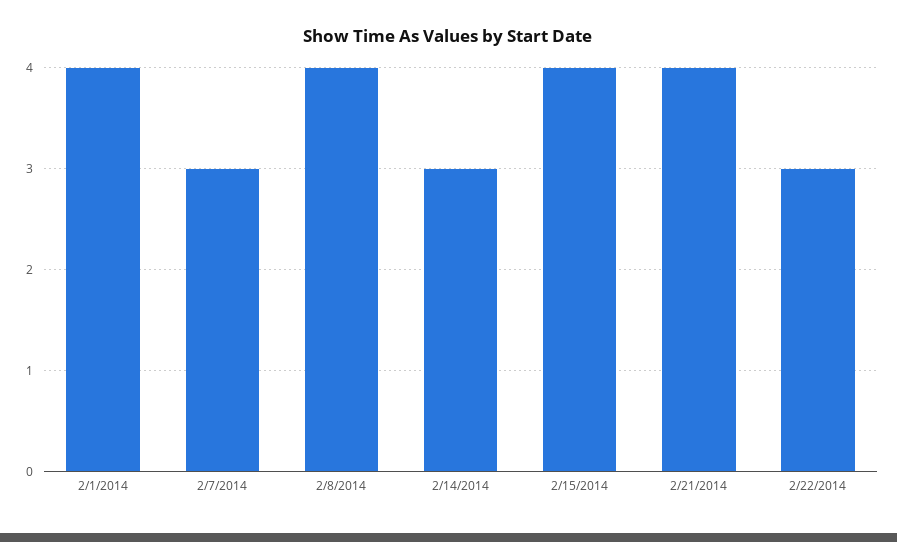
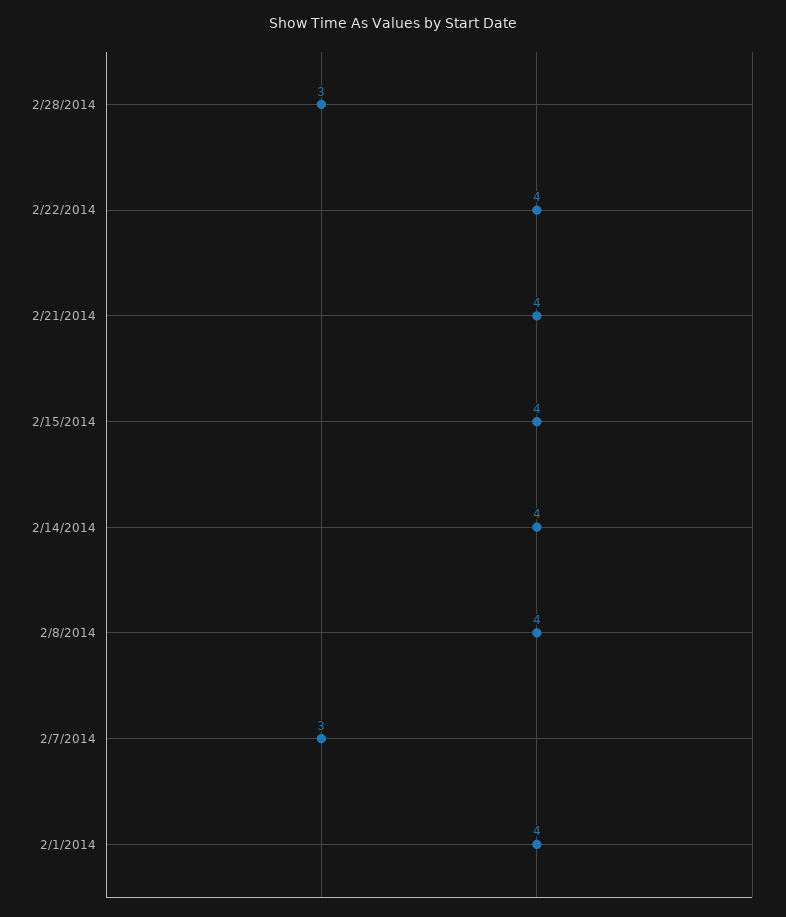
2/14/2014: 3 -> 4
2/22/2014: 3 -> 4
2/28/2014: none -> 3

